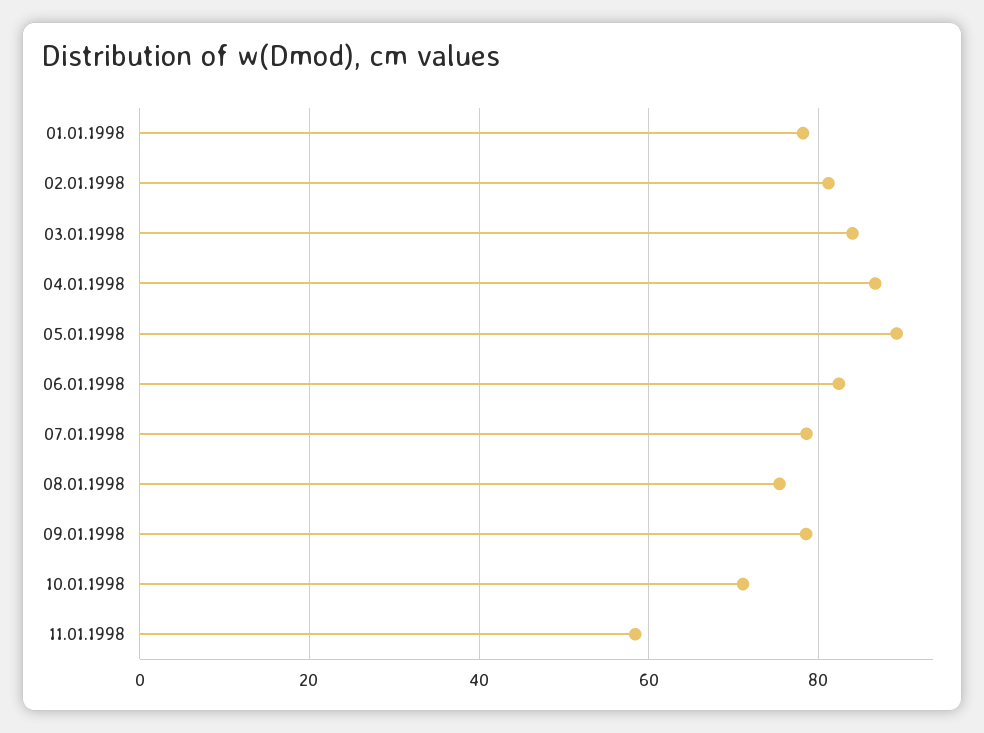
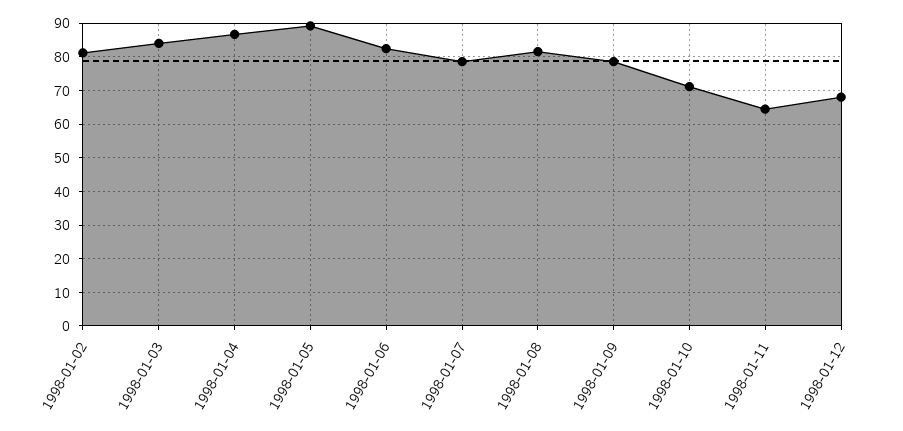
01.01.1998: 78 -> none
08.01.1998: 76 -> 82
11.01.1998: 58 -> 64
1998-01-12: none -> 68

